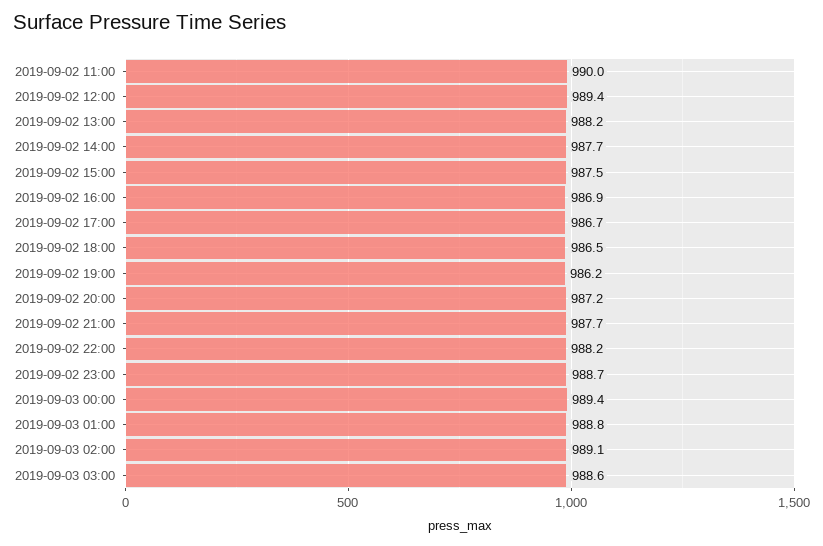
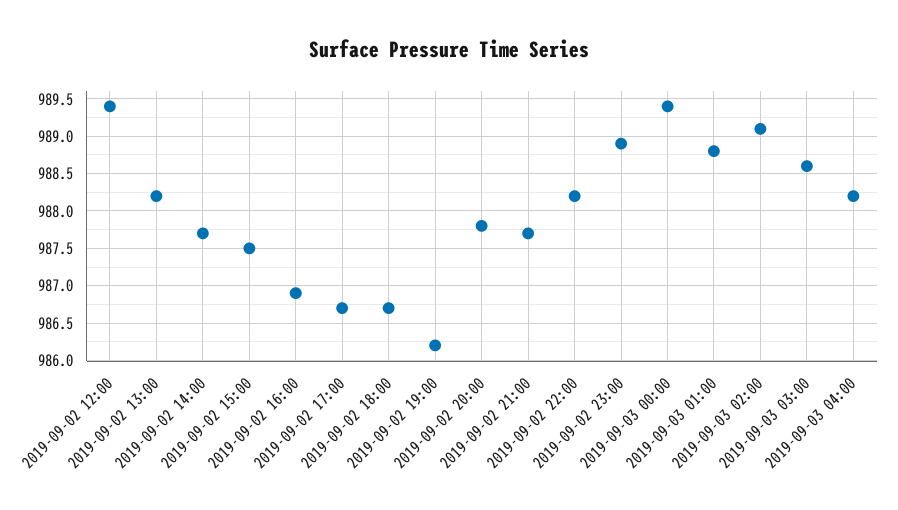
2019-09-02 11:00: 990 -> none
2019-09-02 18:00: 986.5 -> 986.7
2019-09-02 20:00: 987.2 -> 987.8
2019-09-02 23:00: 988.7 -> 988.9
2019-09-03 04:00: none -> 988.2

